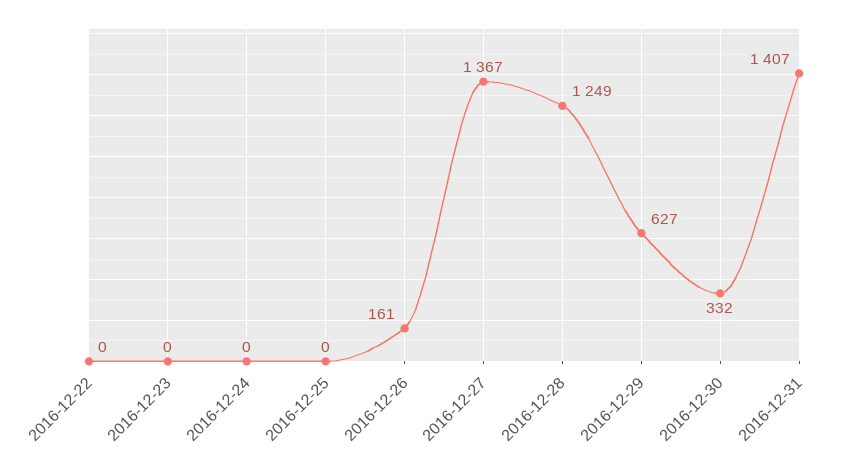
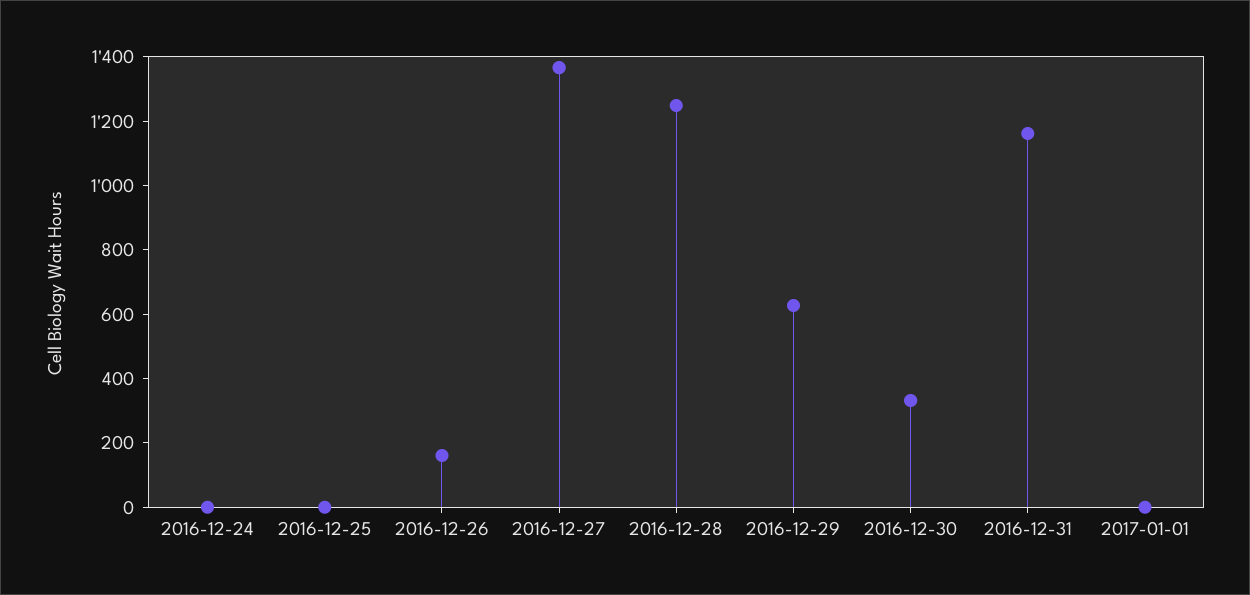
2016-12-22: 0 -> none
2016-12-23: 0 -> none
2016-12-31: 1407 -> 1150
2017-01-01: none -> 0

